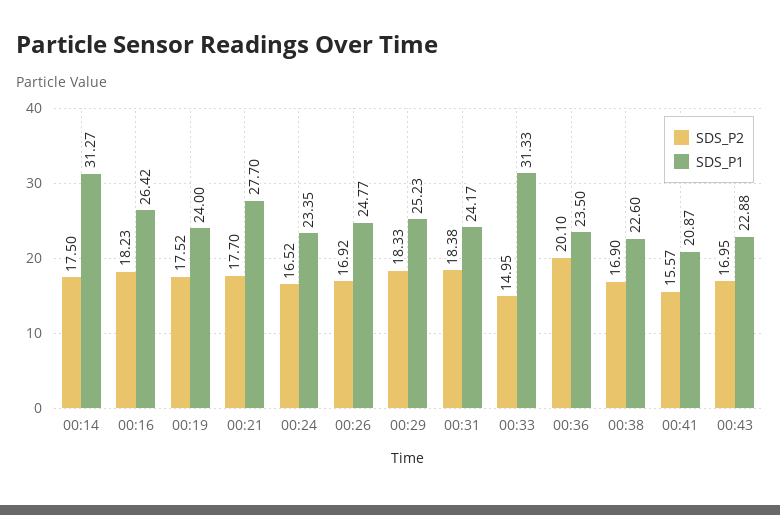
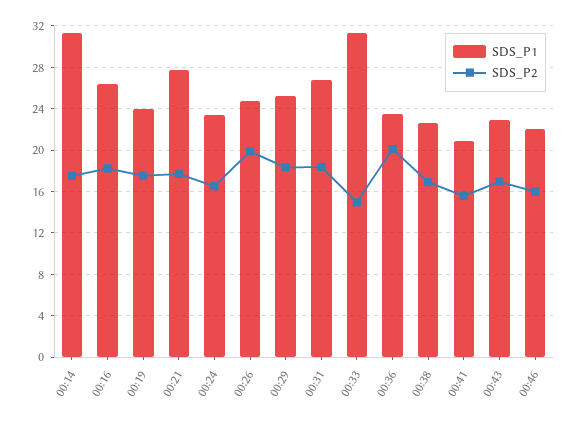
SDS_P2, 00:26: 16.92 -> 20
SDS_P1, 00:31: 24.17 -> 27
SDS_P1, 00:46: none -> 22
SDS_P2, 00:46: none -> 16

